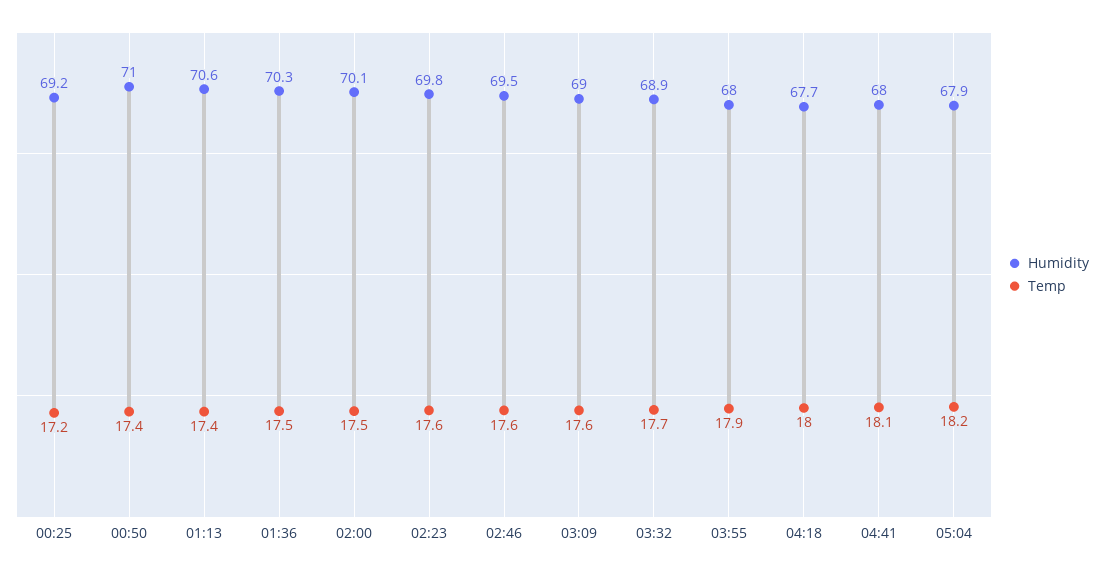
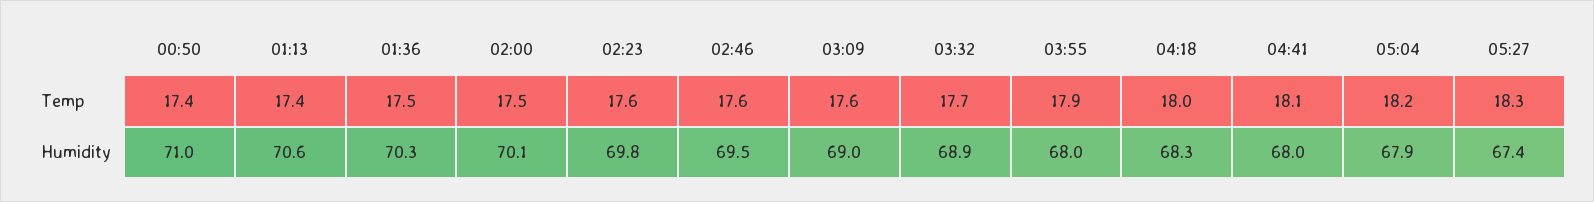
Humidity, 00:25: 69.2 -> none
Temp, 00:25: 17.2 -> none
Humidity, 04:18: 67.7 -> 68.3
Temp, 05:27: none -> 18.3
Humidity, 05:27: none -> 67.4

